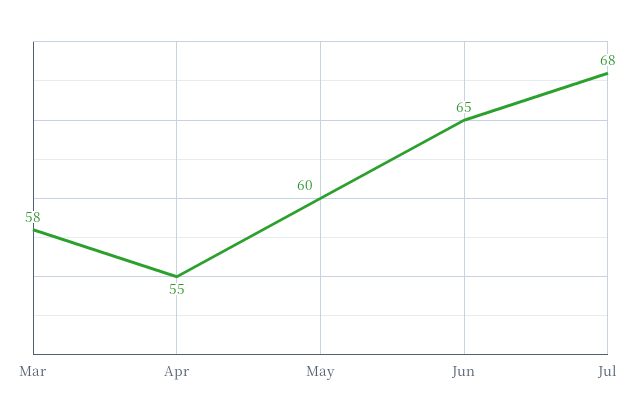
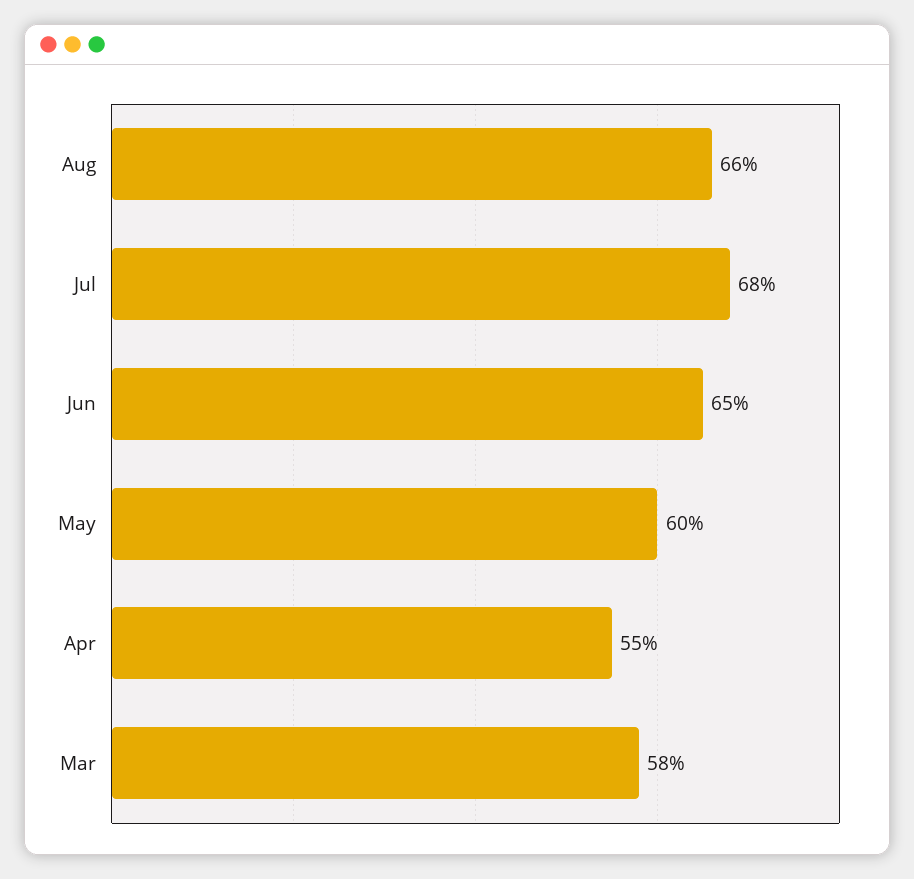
Aug: none -> 66

